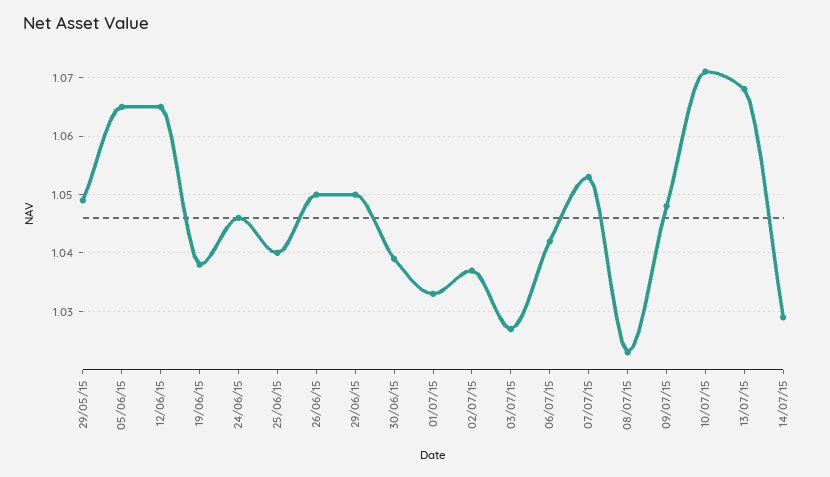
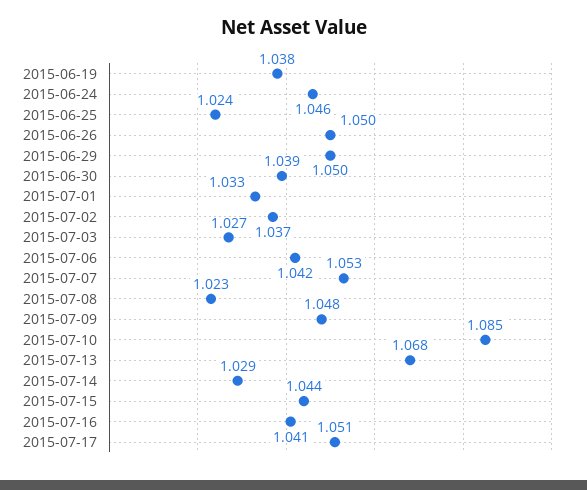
29/05/15: 1.05 -> none
05/06/15: 1.065 -> none
12/06/15: 1.065 -> none
25/06/15: 1.04 -> 1.024
10/07/15: 1.07 -> 1.085
2015-07-15: none -> 1.044
2015-07-16: none -> 1.041
2015-07-17: none -> 1.051

